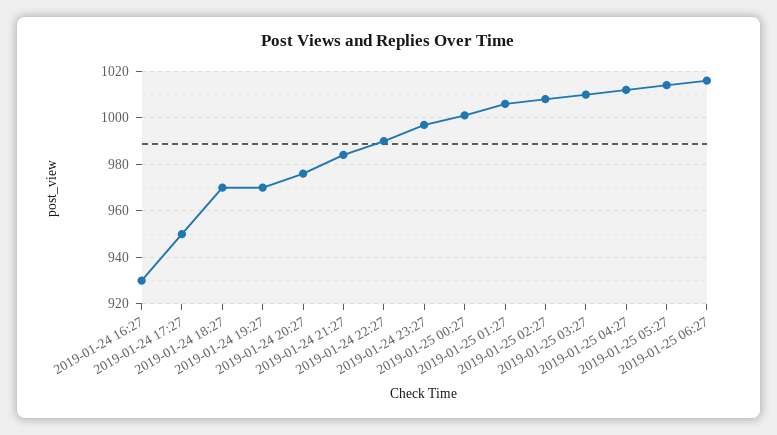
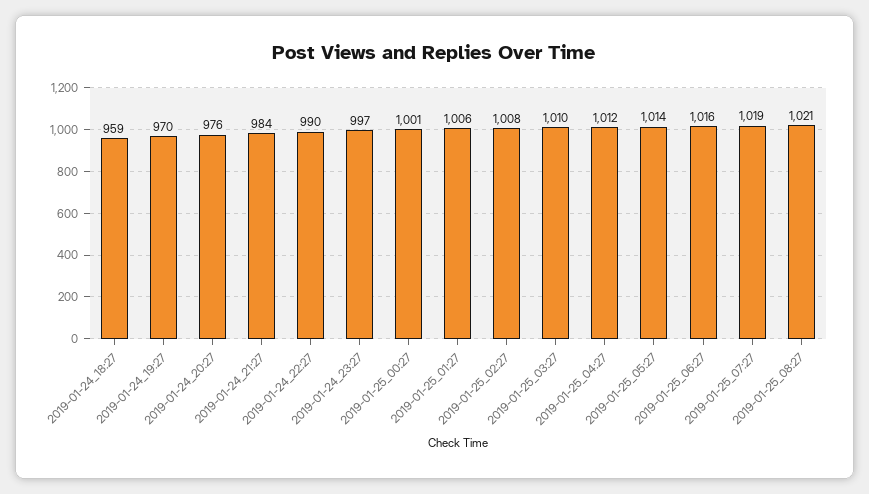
2019-01-24 16:27: 930 -> none
2019-01-24 17:27: 950 -> none
2019-01-24 18:27: 970 -> 959
2019-01-25_07:27: none -> 1019
2019-01-25_08:27: none -> 1021

